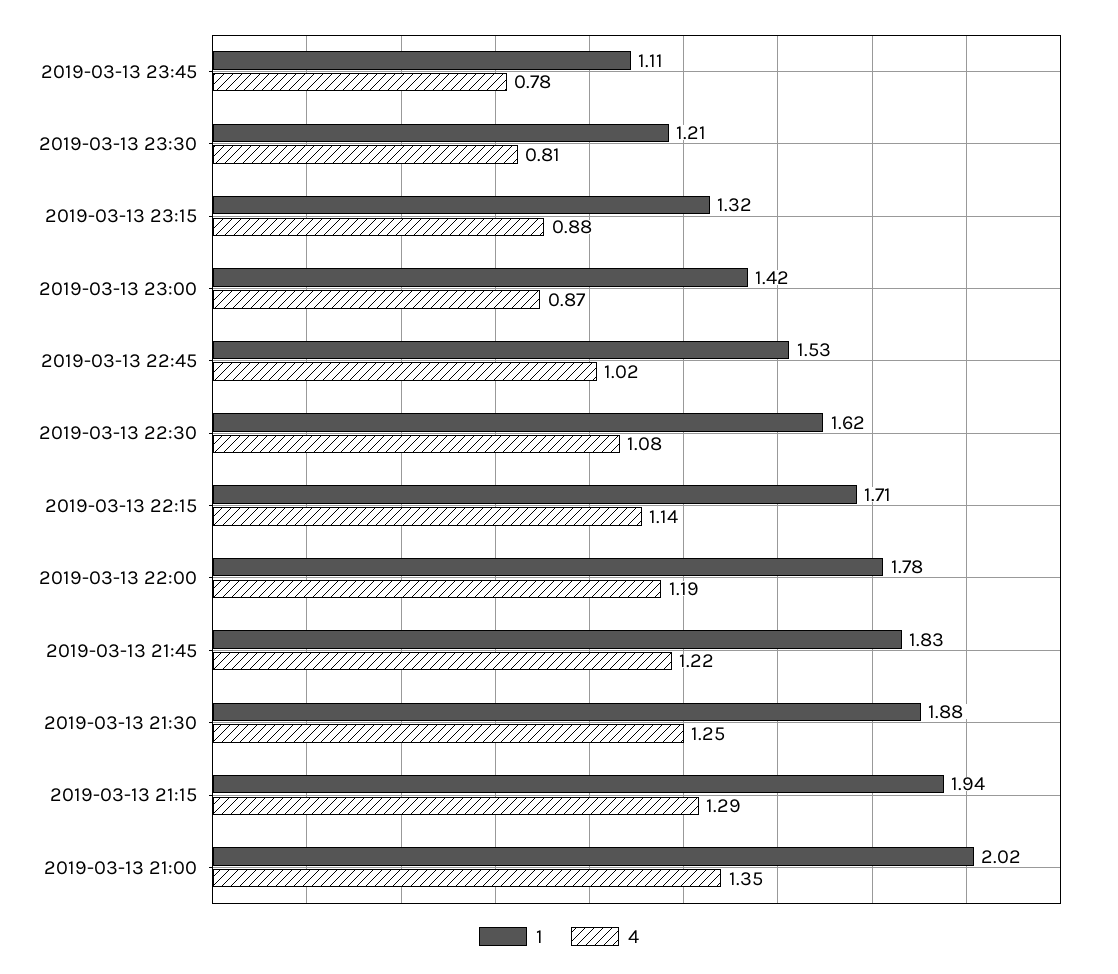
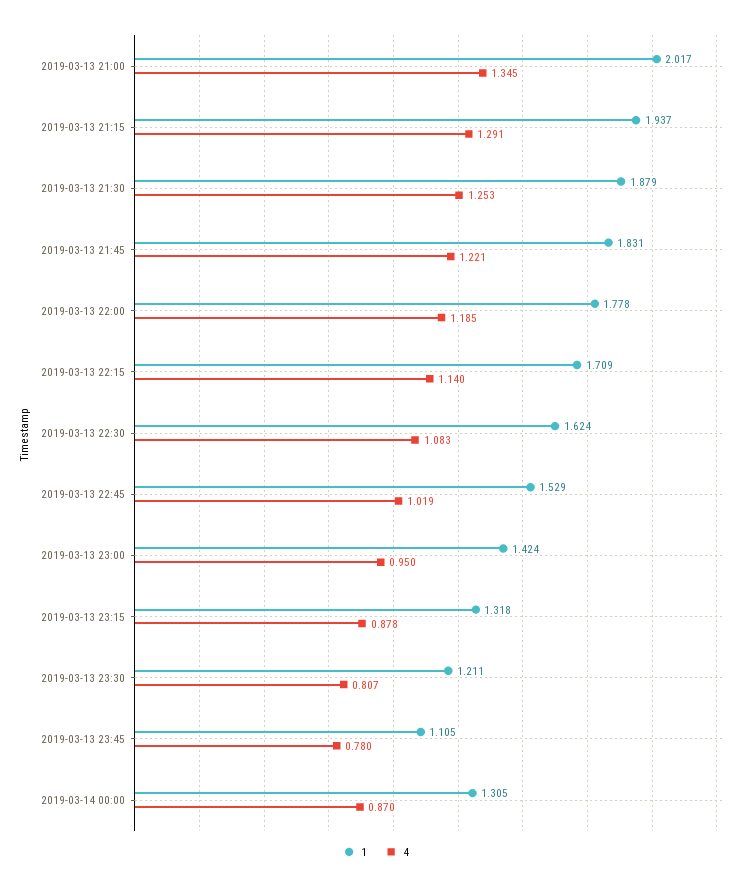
4, 2019-03-13 23:00: 0.87 -> 0.95
1, 2019-03-14 00:00: none -> 1.305
4, 2019-03-14 00:00: none -> 0.87

